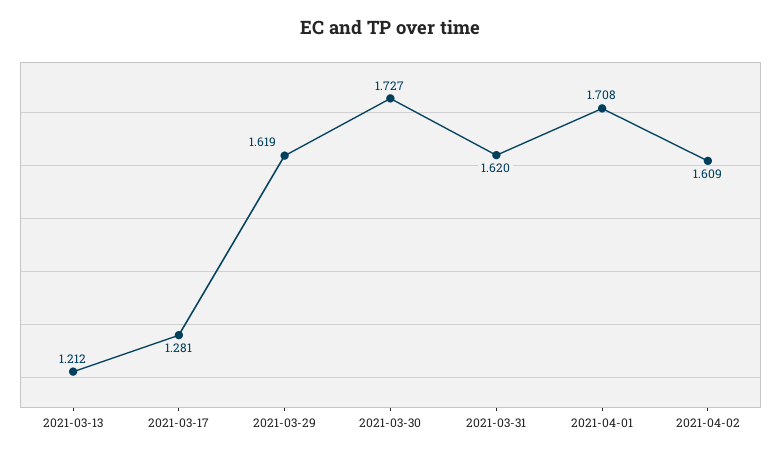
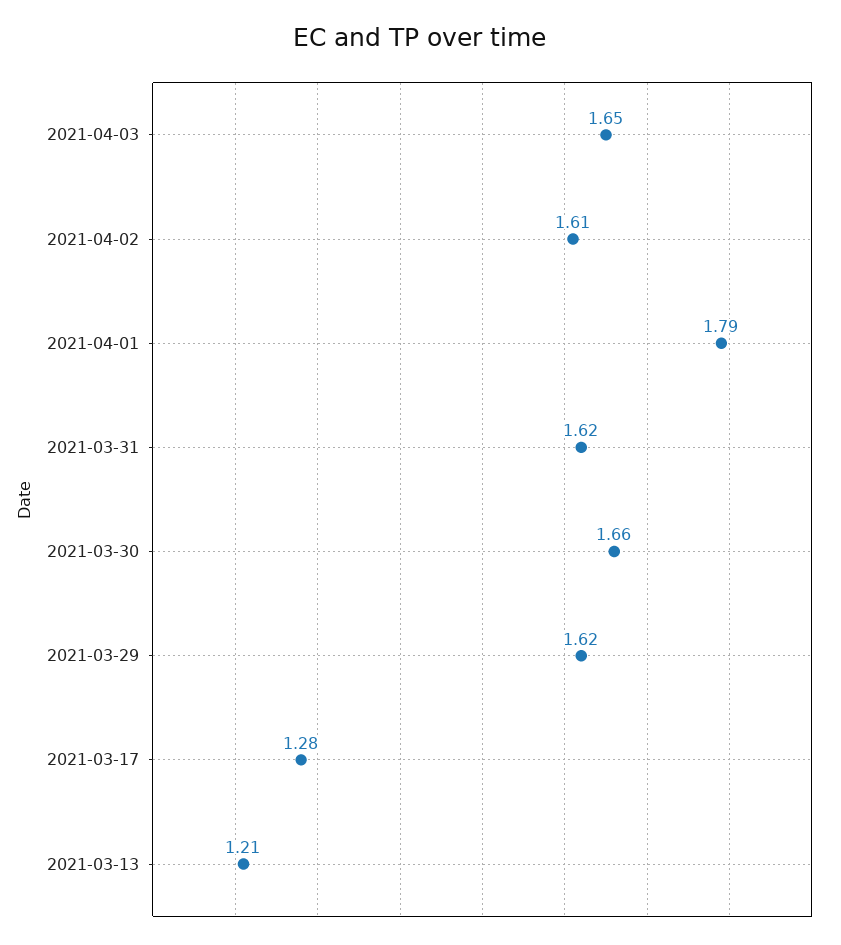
2021-03-30: 1.727 -> 1.66
2021-04-01: 1.708 -> 1.79
2021-04-03: none -> 1.65

